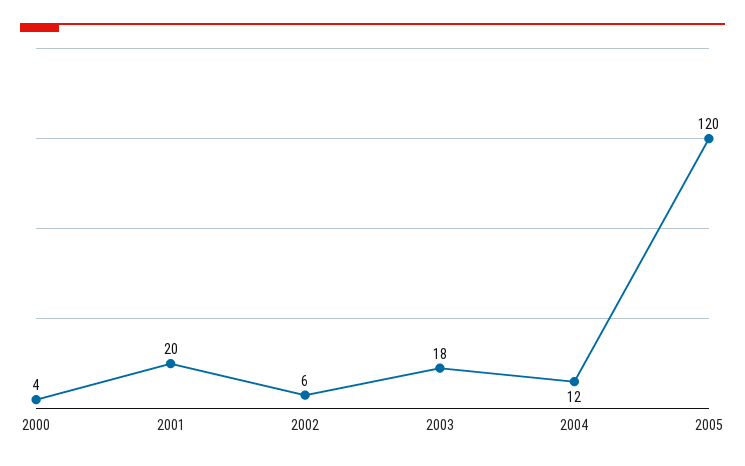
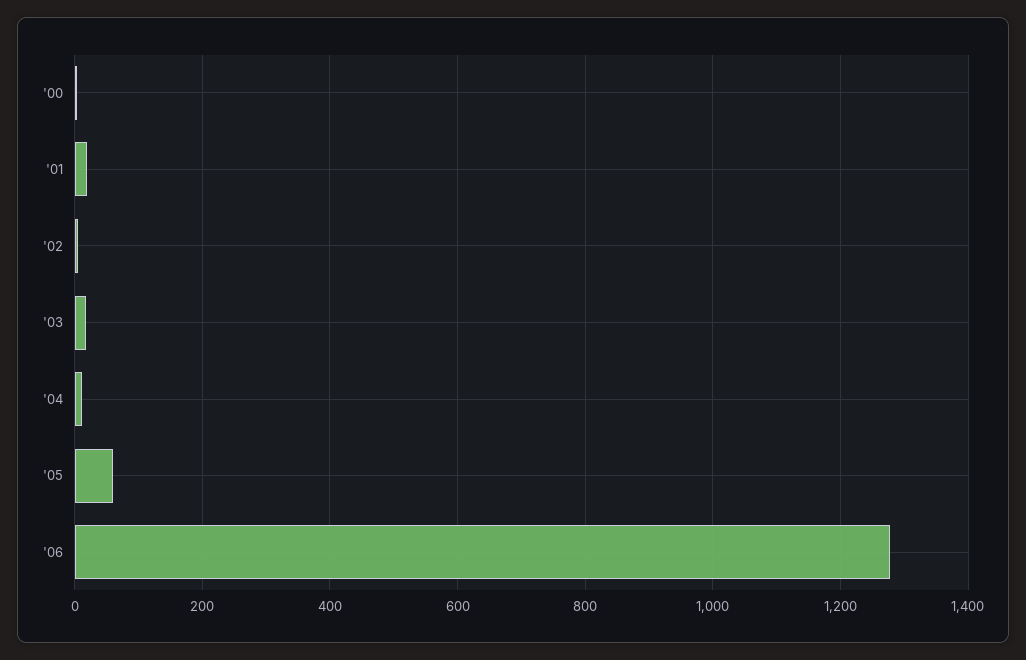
2005: 120 -> 60
'06: none -> 1280

